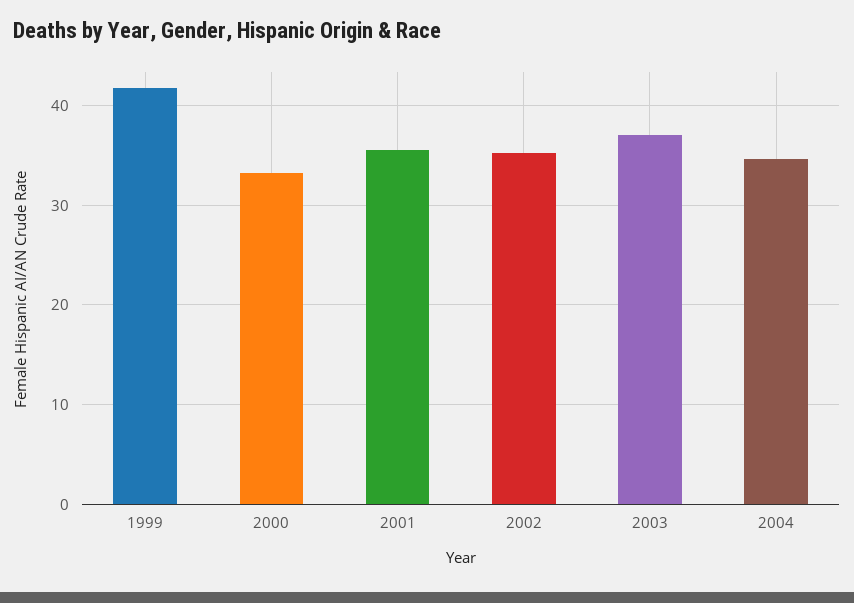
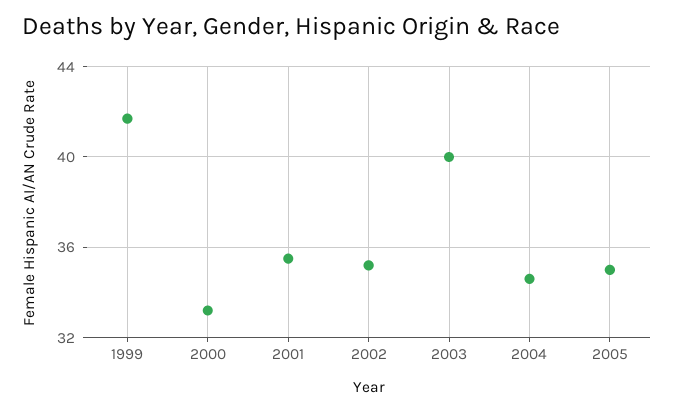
2003: 37 -> 40
2005: none -> 35

